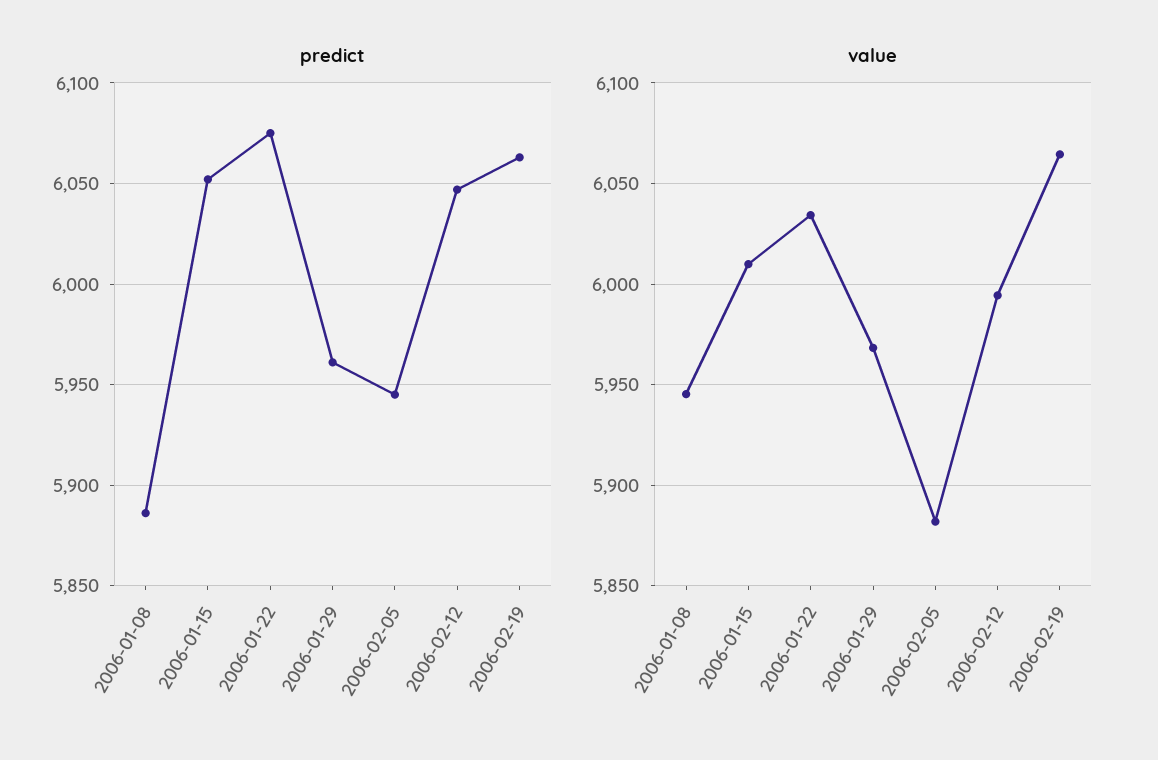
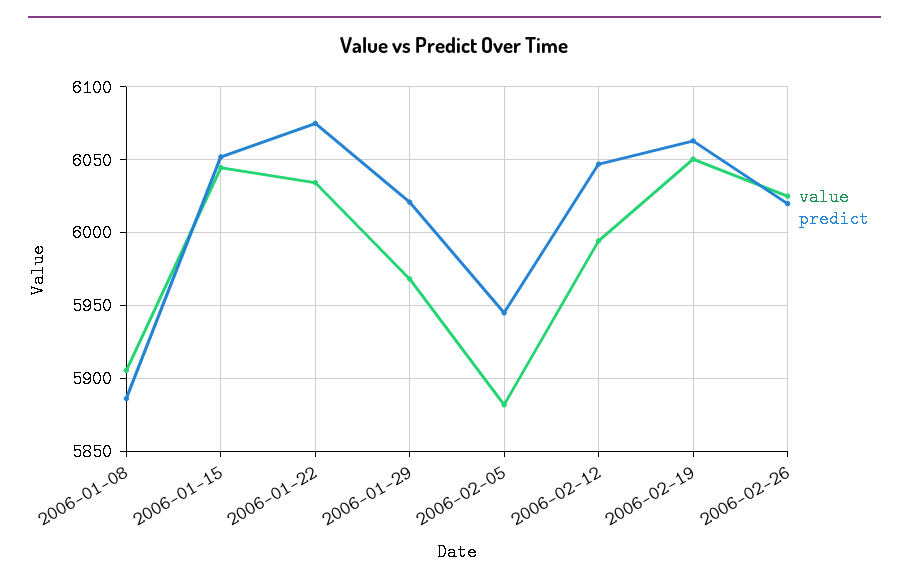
predict, 2006-01-29: 5960 -> 6020
value, 2006-01-08: 5945 -> 5905
value, 2006-01-15: 6010 -> 6045
value, 2006-02-19: 6065 -> 6050
value, 2006-02-26: none -> 6025
predict, 2006-02-26: none -> 6020

